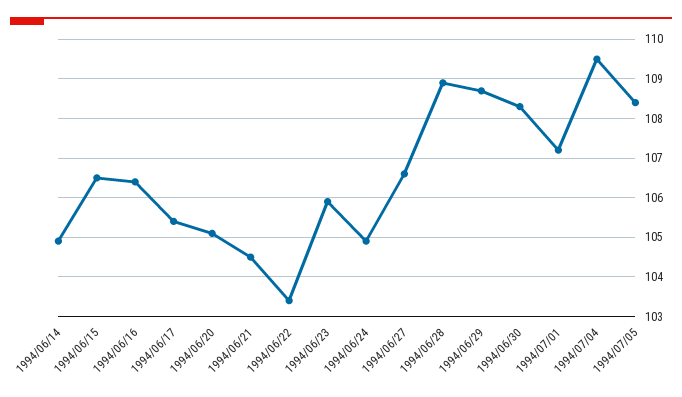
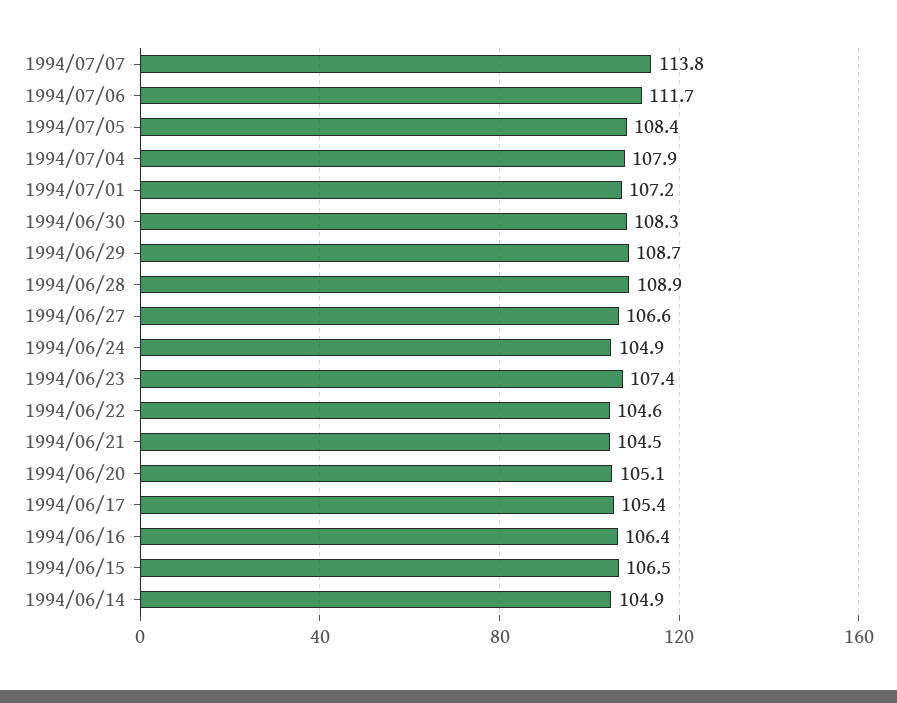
1994/06/22: 103.5 -> 104.6
1994/06/23: 106 -> 107.4
1994/07/04: 109.5 -> 107.9
1994/07/07: none -> 113.8
1994/07/06: none -> 111.7

